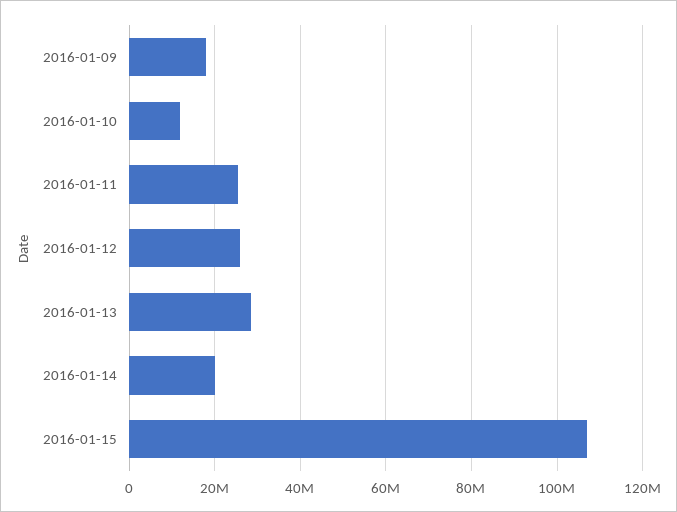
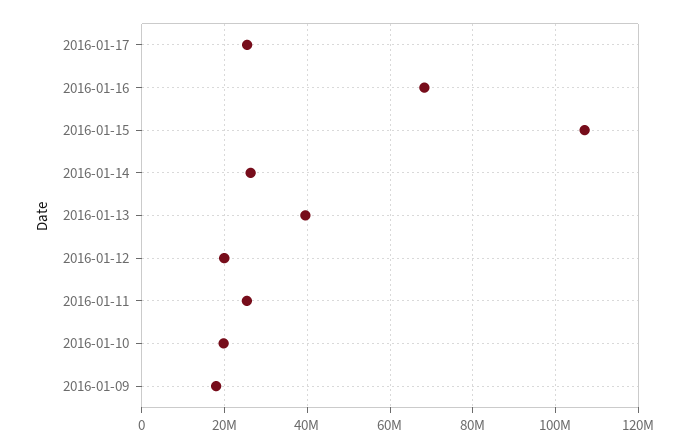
2016-01-10: 12000000 -> 20000000
2016-01-12: 26000000 -> 20000000
2016-01-13: 28000000 -> 40000000
2016-01-14: 20000000 -> 26000000
2016-01-17: none -> 26000000
2016-01-16: none -> 68000000

